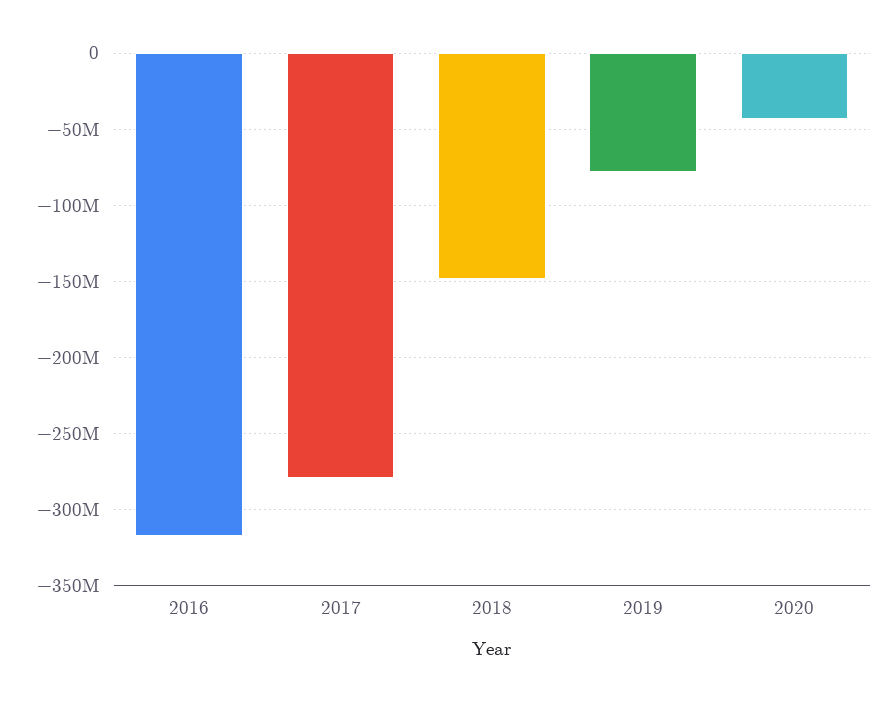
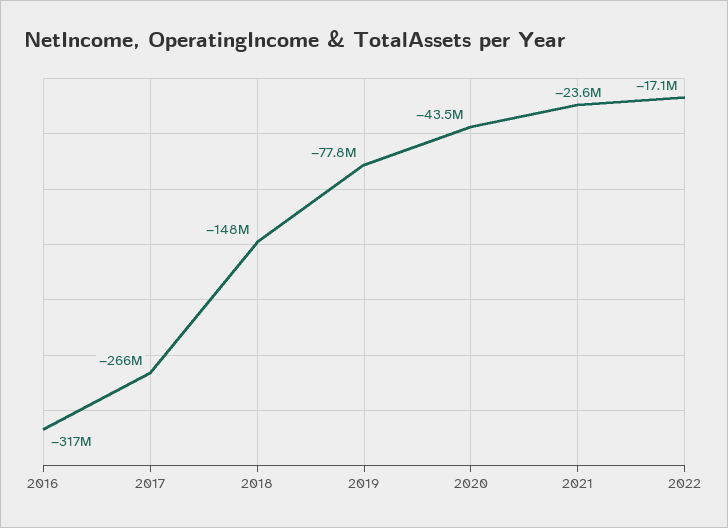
2017: -280000000 -> -266000000
2021: none -> -23600000
2022: none -> -17100000

